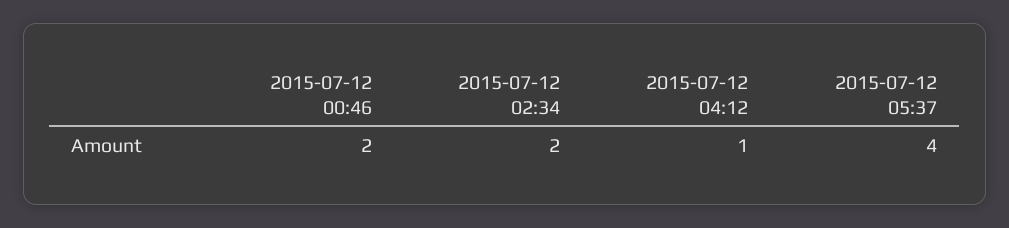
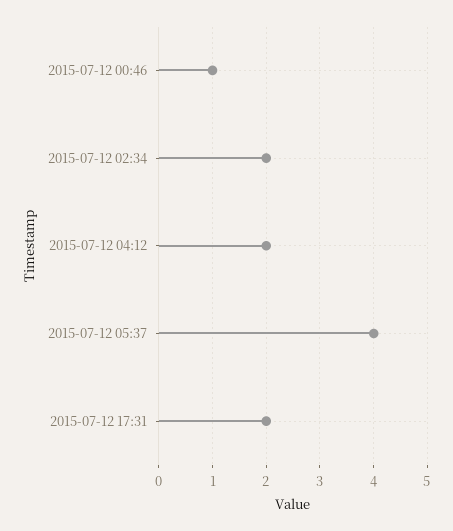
2015-07-12 00:46: 2 -> 1
2015-07-12 04:12: 1 -> 2
2015-07-12 17:31: none -> 2

